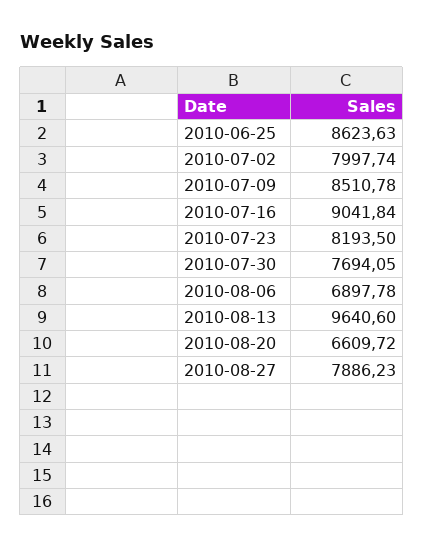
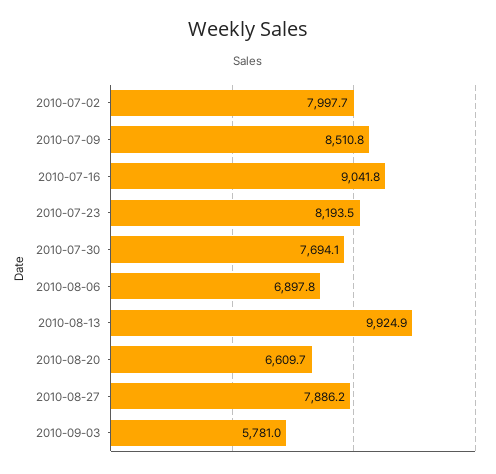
2010-06-25: 8623.63 -> none
2010-08-13: 9640.6 -> 9924.9
2010-09-03: none -> 5781

